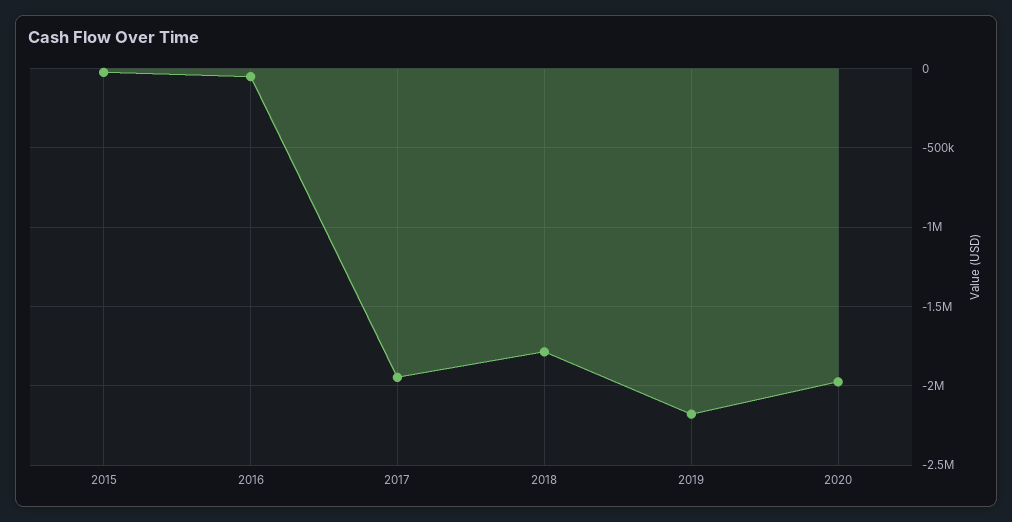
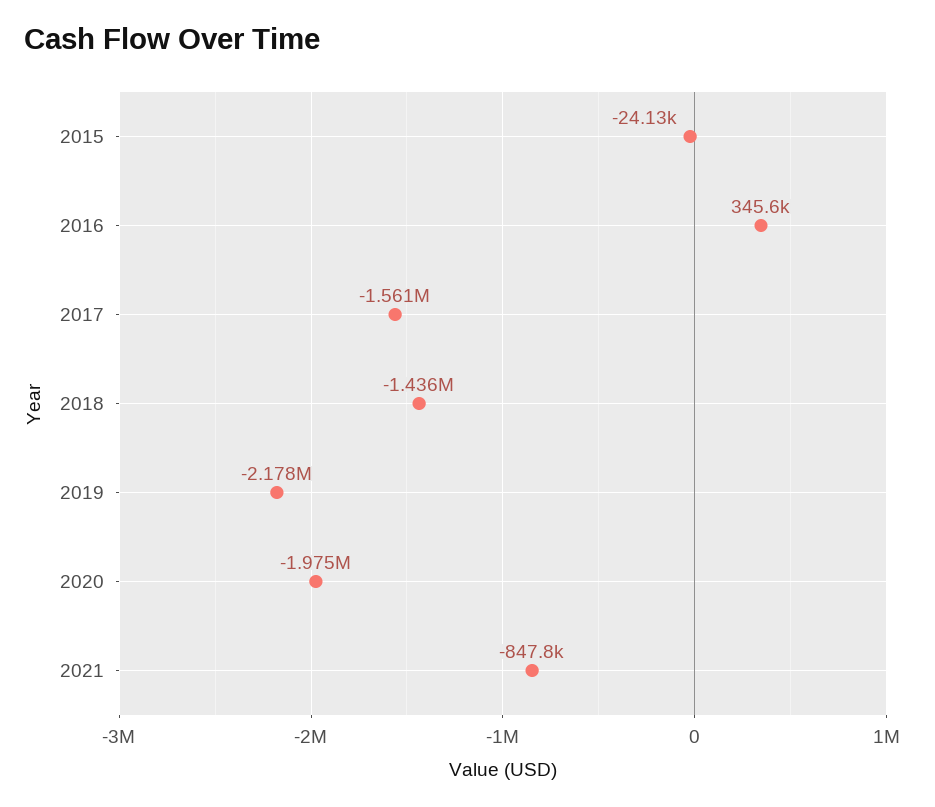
2016: -50000 -> 345600
2017: -1950000 -> -1561000
2018: -1800000 -> -1436000
2021: none -> -847800

